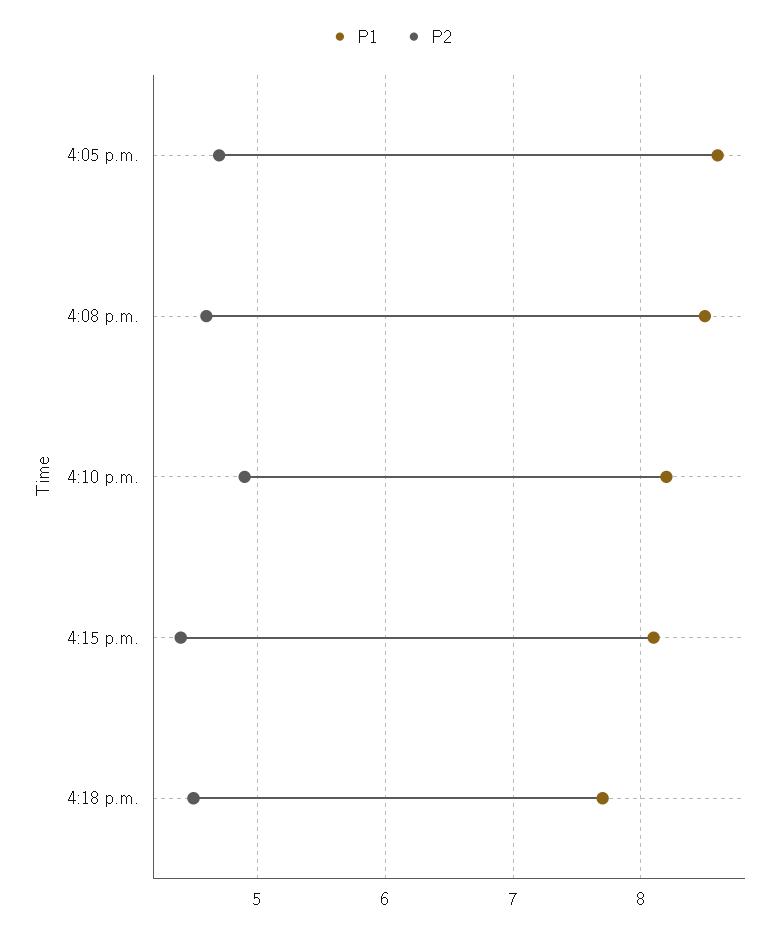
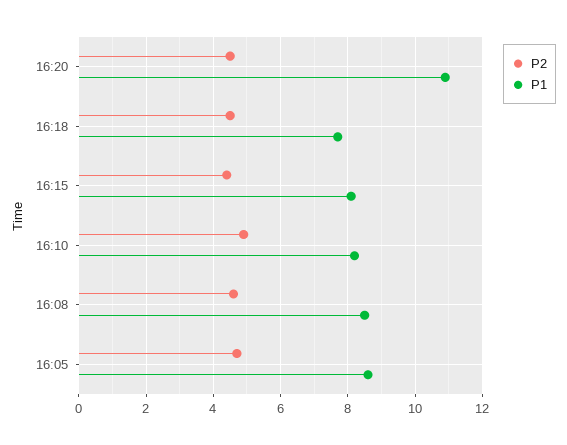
P2, 16:20: none -> 4.5
P1, 16:20: none -> 11

